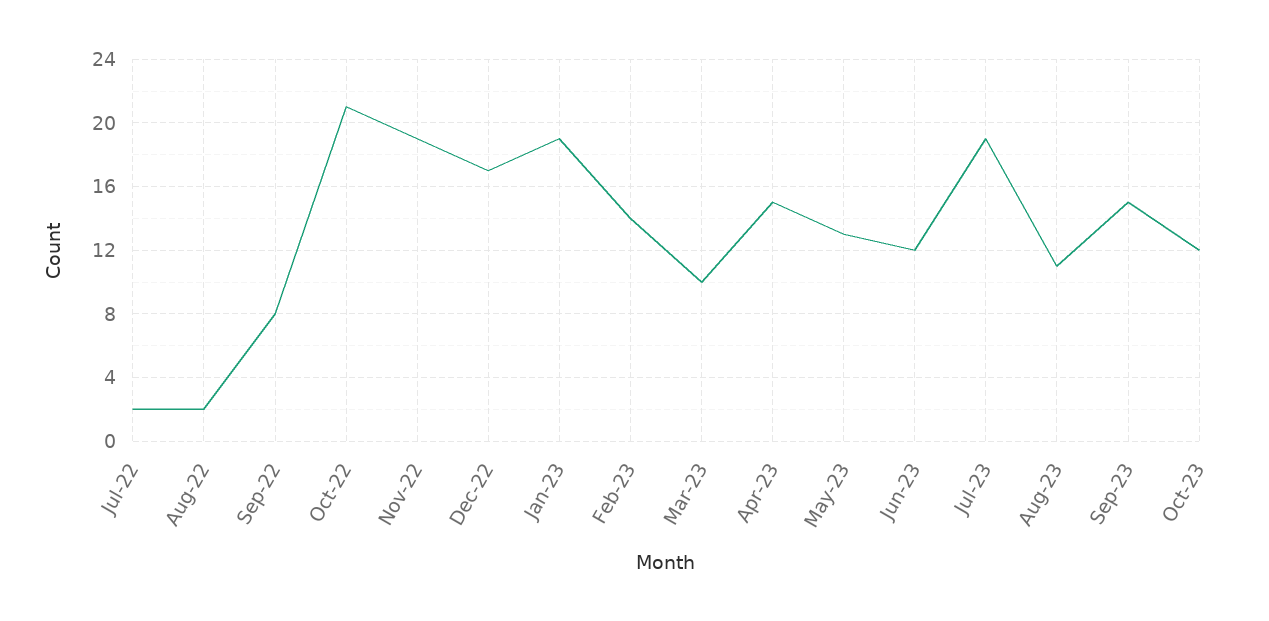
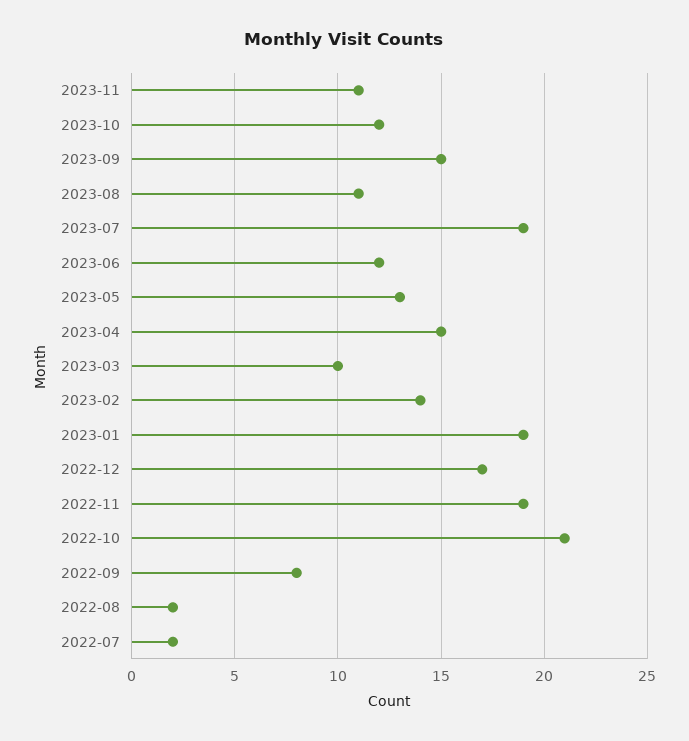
2023-11: none -> 11

